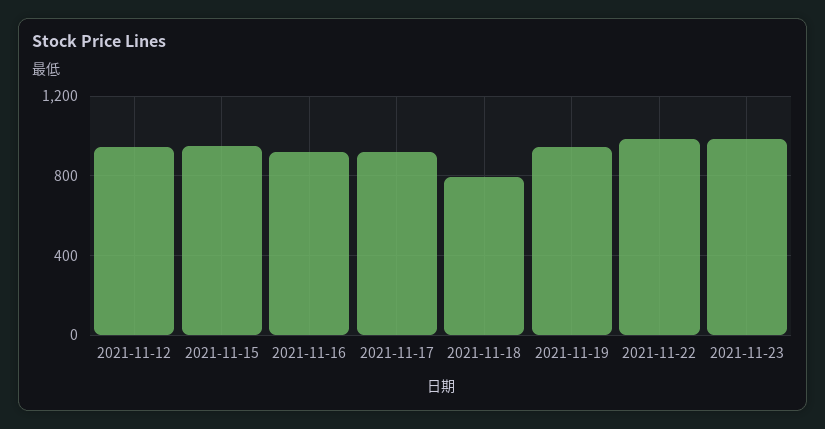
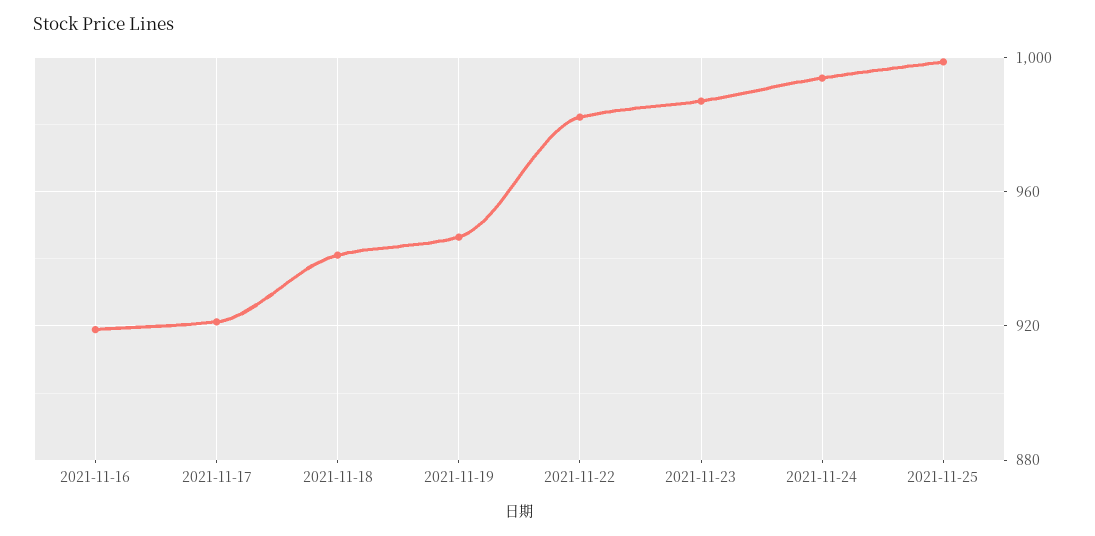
2021-11-12: 950 -> none
2021-11-15: 950 -> none
2021-11-18: 800 -> 940
2021-11-24: none -> 995
2021-11-25: none -> 1000

